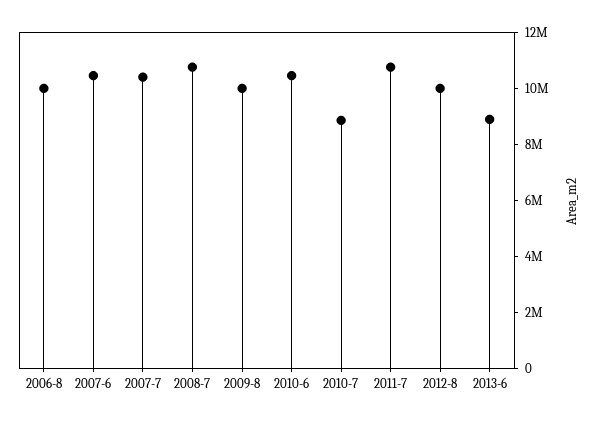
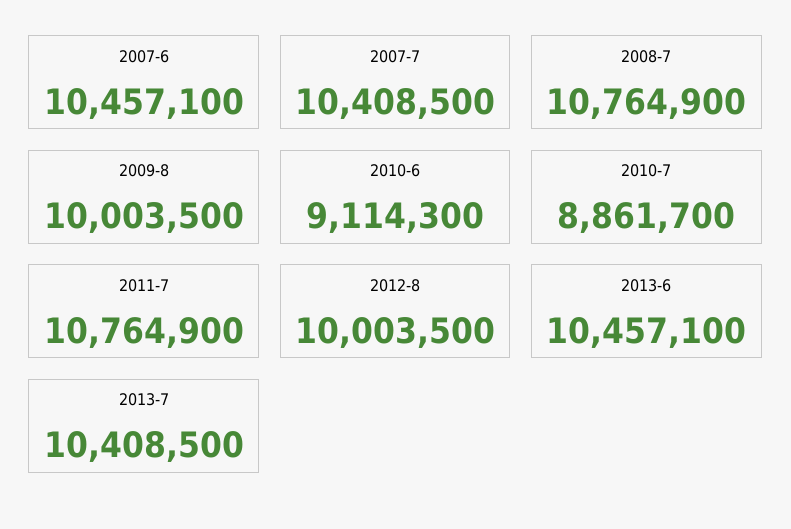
2006-8: 10000000 -> none
2010-6: 10500000 -> 9114300
2013-6: 9000000 -> 10457100
2013-7: none -> 10408500

